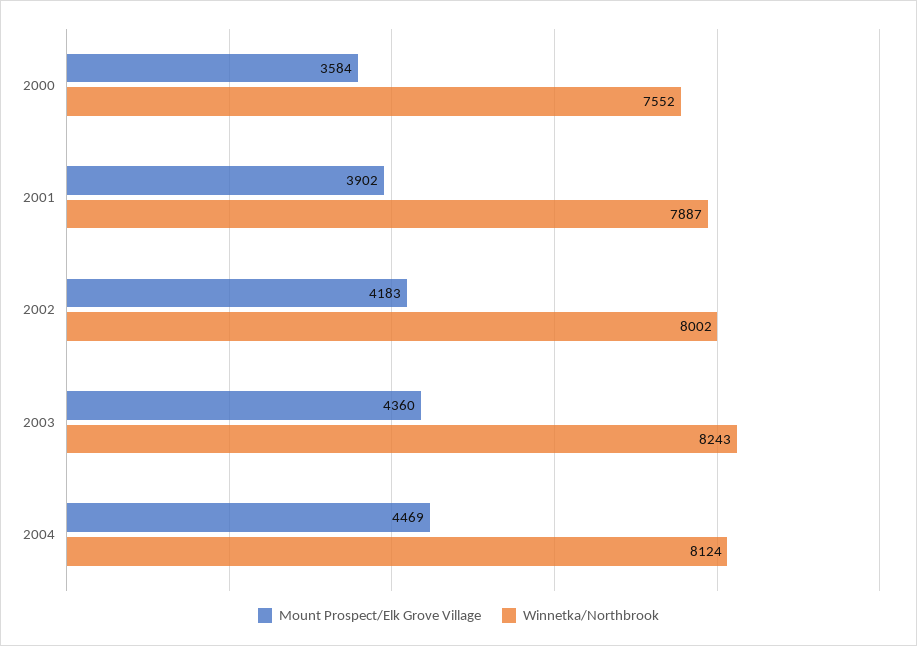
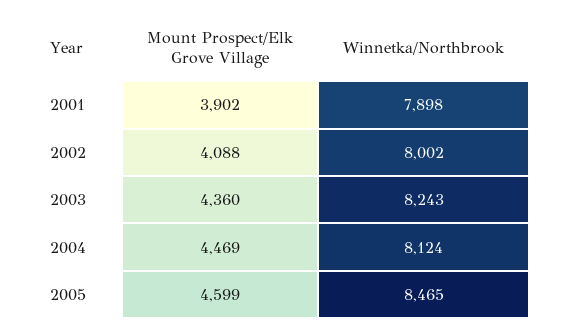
Mount Prospect/Elk Grove Village, 2000: 3584 -> none
Winnetka/Northbrook, 2000: 7552 -> none
Winnetka/Northbrook, 2001: 7887 -> 7898
Mount Prospect/Elk Grove Village, 2002: 4183 -> 4088
Mount Prospect/Elk Grove Village, 2005: none -> 4599
Winnetka/Northbrook, 2005: none -> 8465

